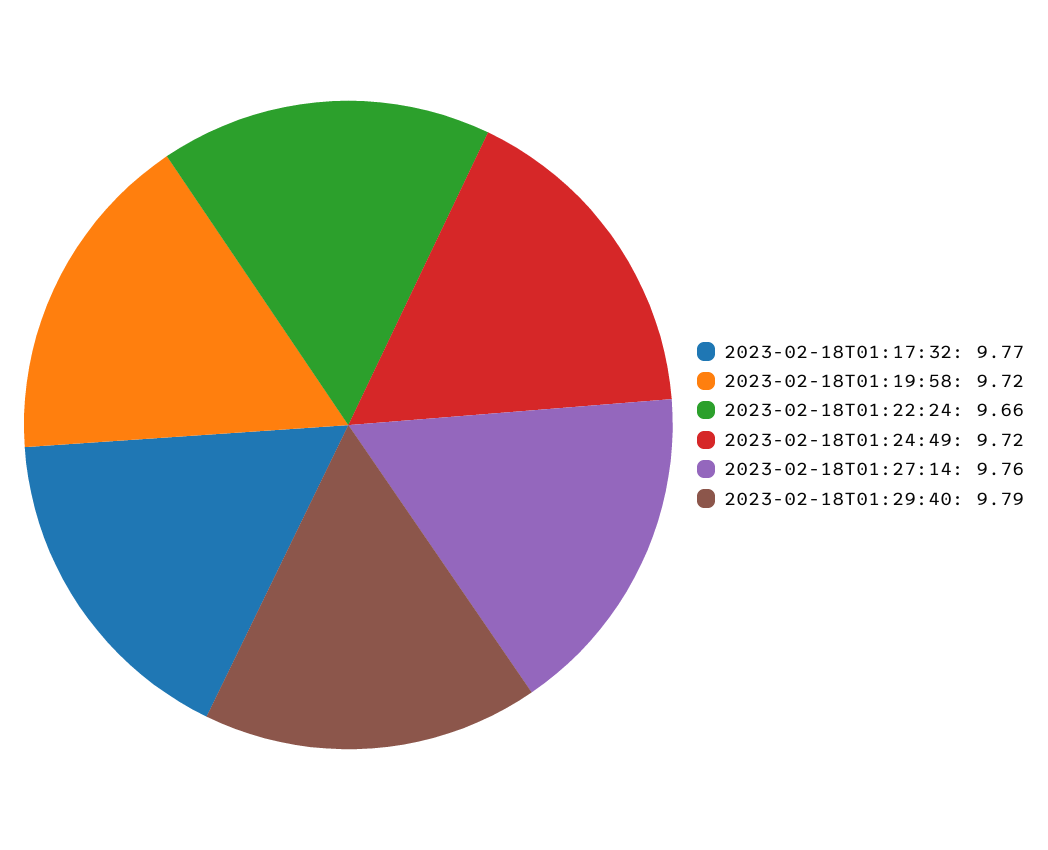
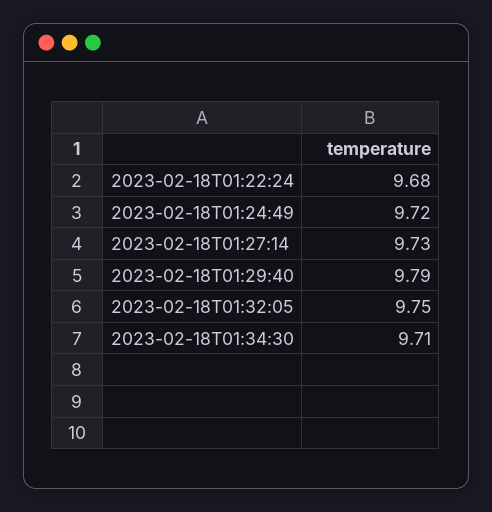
2023-02-18T01:17:32: 9.77 -> none
2023-02-18T01:19:58: 9.72 -> none
2023-02-18T01:22:24: 9.66 -> 9.68
2023-02-18T01:27:14: 9.76 -> 9.73
2023-02-18T01:32:05: none -> 9.75
2023-02-18T01:34:30: none -> 9.71

